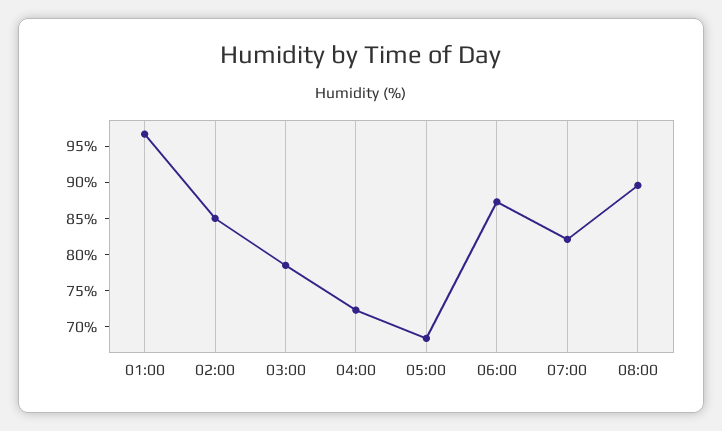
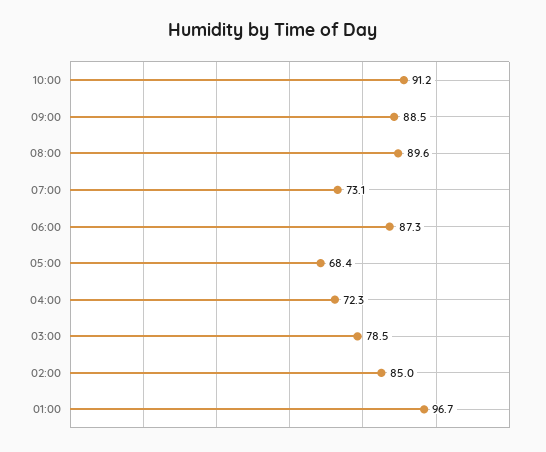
07:00: 82.5 -> 73.1
10:00: none -> 91.2
09:00: none -> 88.5

